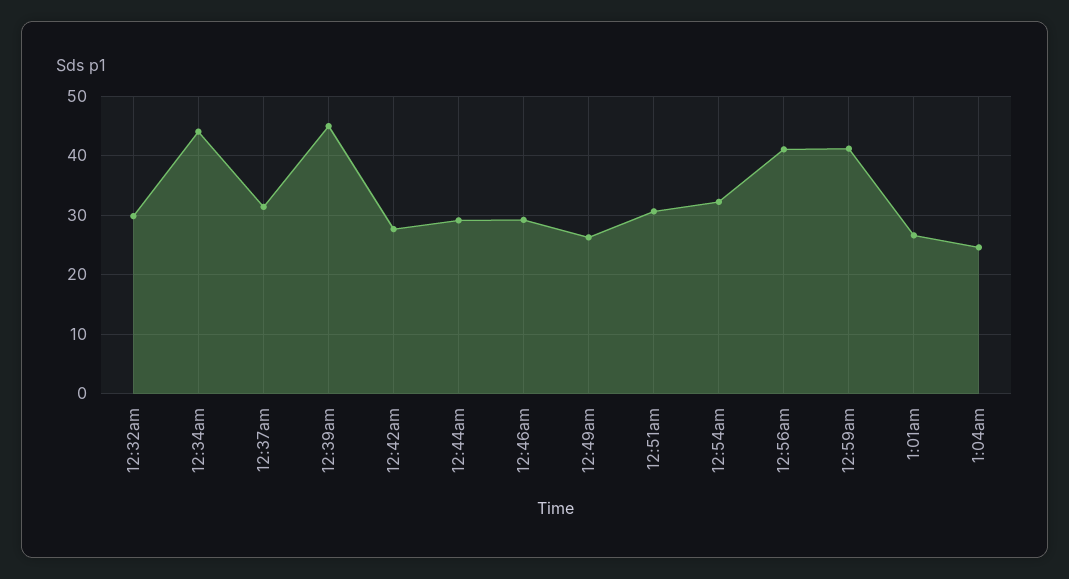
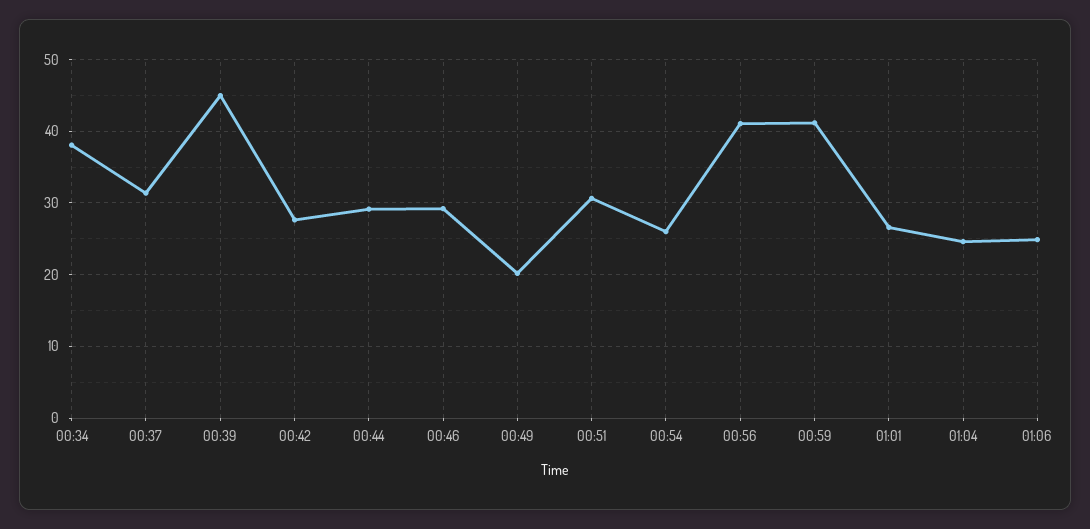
12:32am: 30 -> none
12:34am: 44 -> 38
12:49am: 26 -> 20
12:54am: 32 -> 26
01:06: none -> 25

